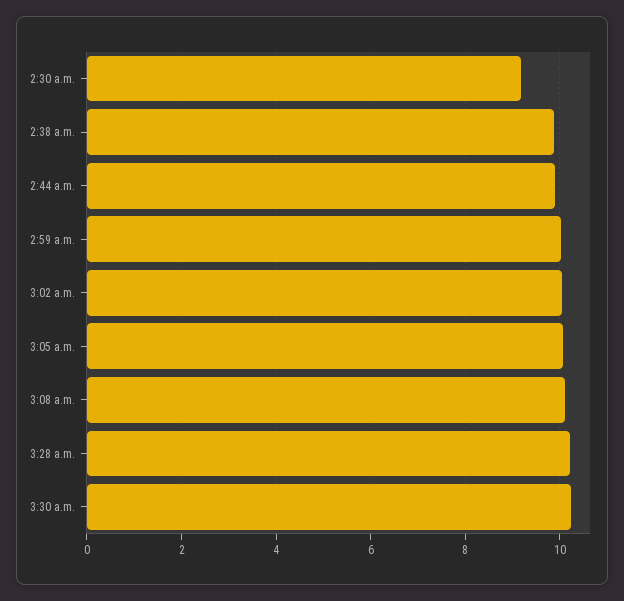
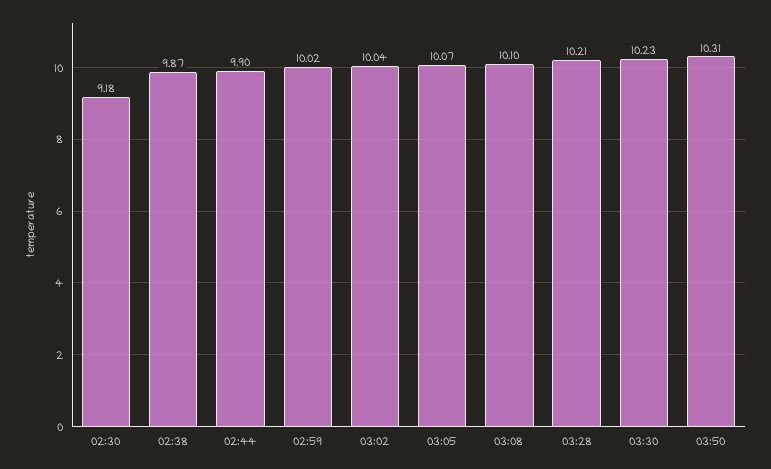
03:50: none -> 10.31

